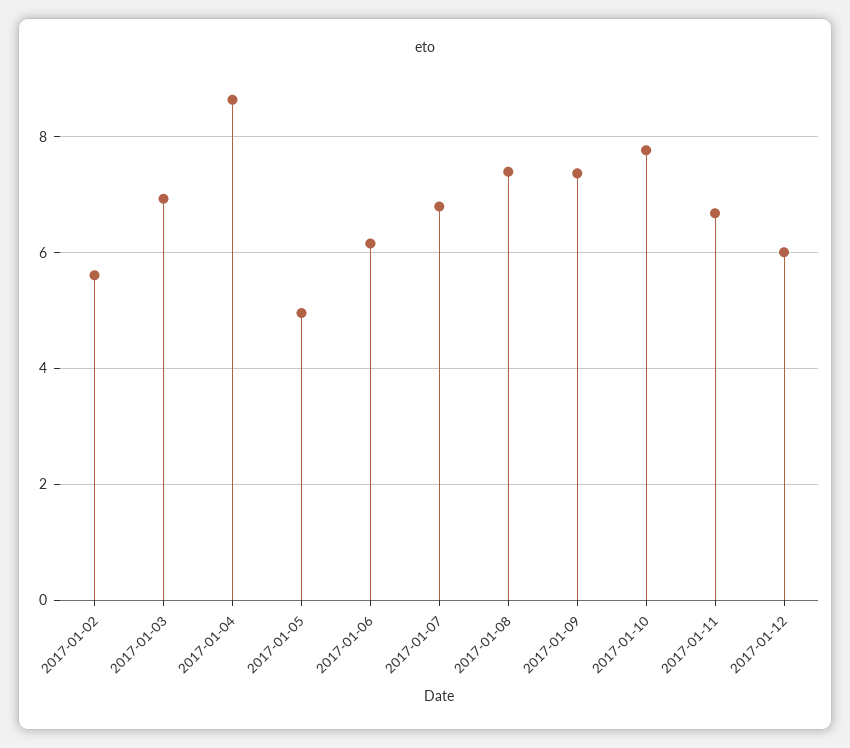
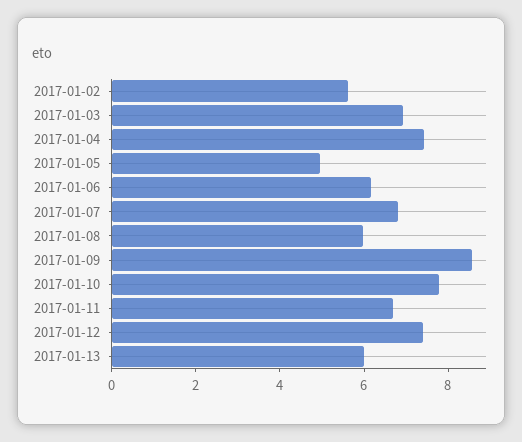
2017-01-04: 8.6 -> 7.5
2017-01-08: 7.4 -> 6
2017-01-09: 7.4 -> 8.5
2017-01-12: 6 -> 7.5
2017-01-13: none -> 6

